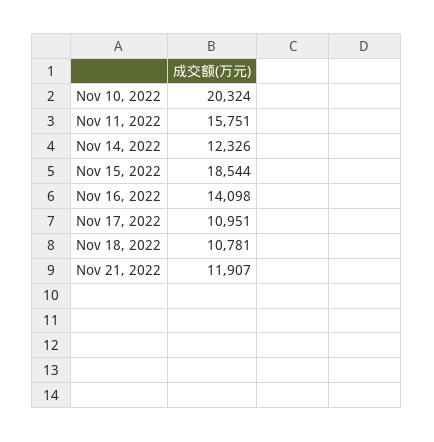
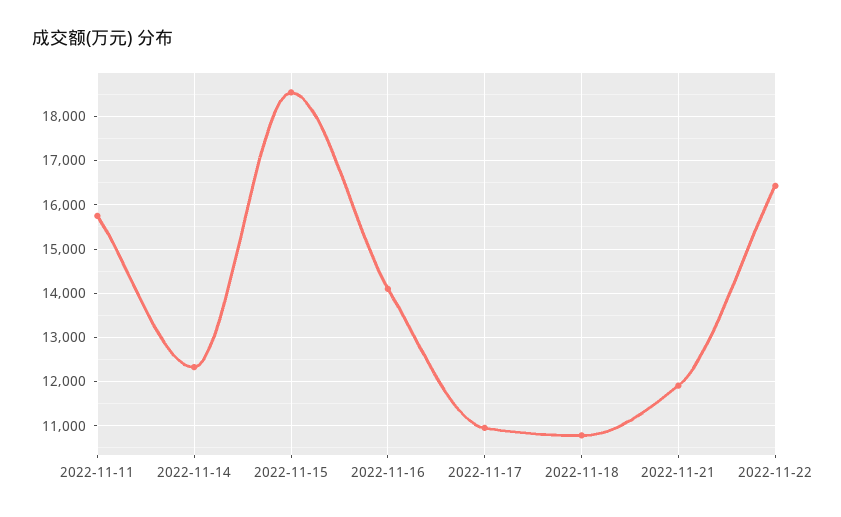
Nov 10, 2022: 20324 -> none
2022-11-22: none -> 16400

